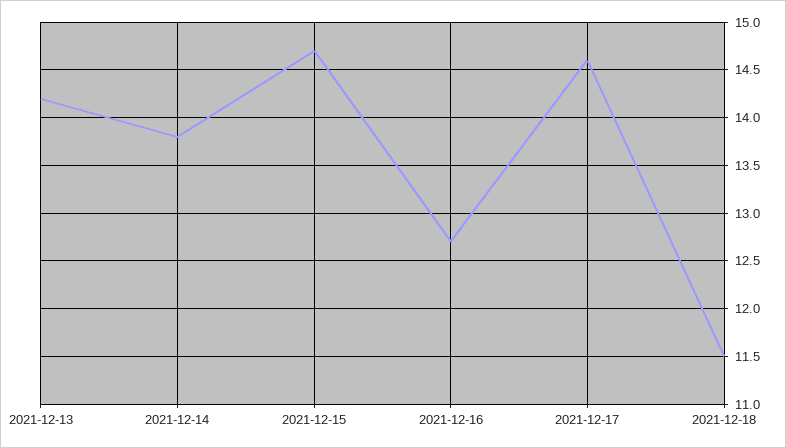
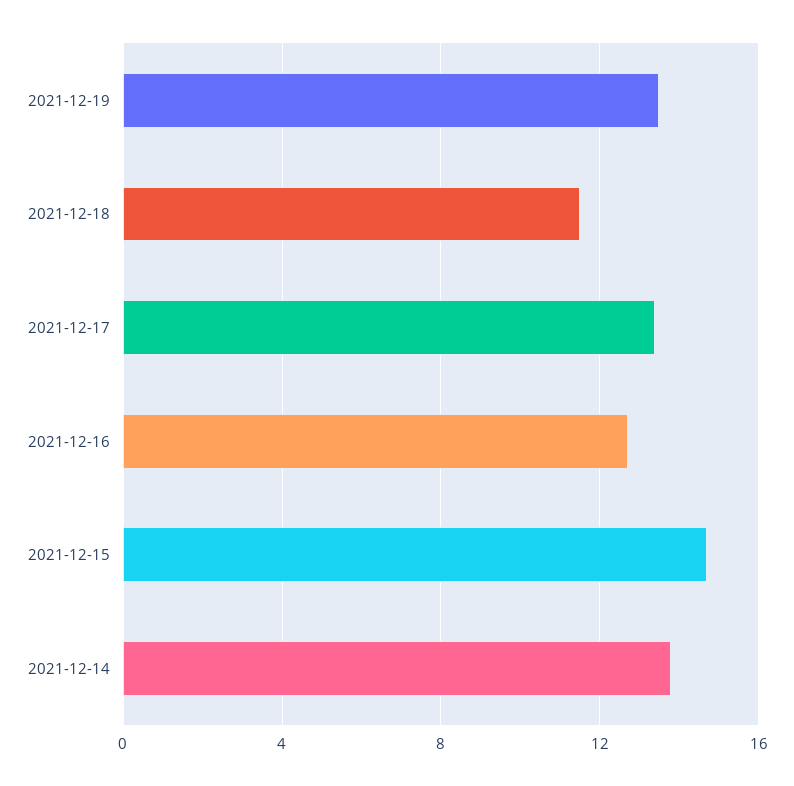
2021-12-13: 14.2 -> none
2021-12-17: 14.6 -> 13.5
2021-12-19: none -> 13.5

